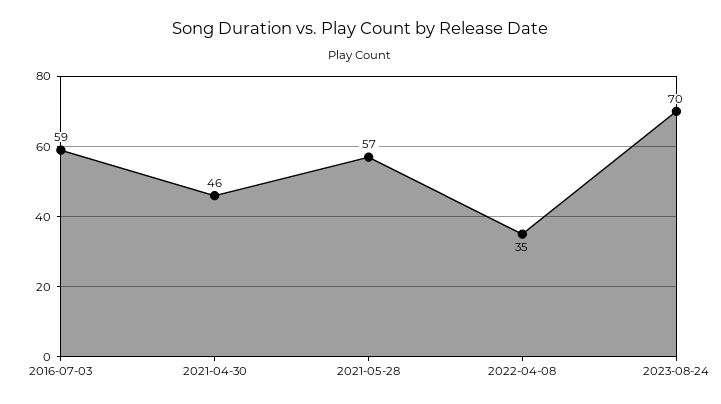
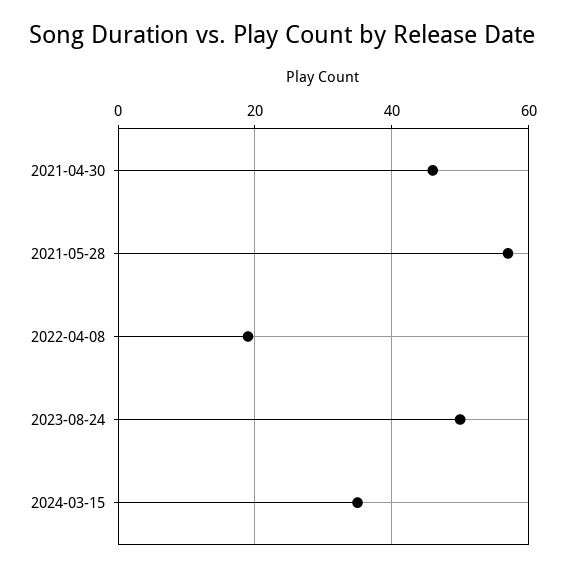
2016-07-03: 59 -> none
2022-04-08: 35 -> 20
2023-08-24: 70 -> 50
2024-03-15: none -> 35

